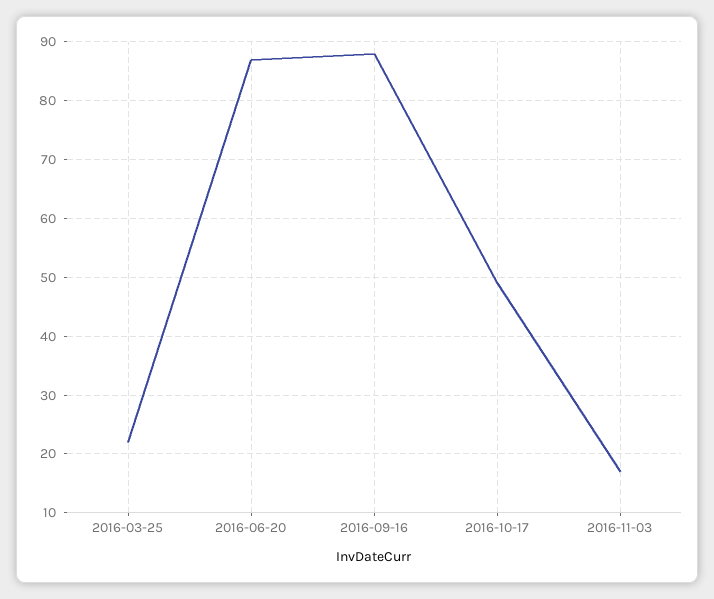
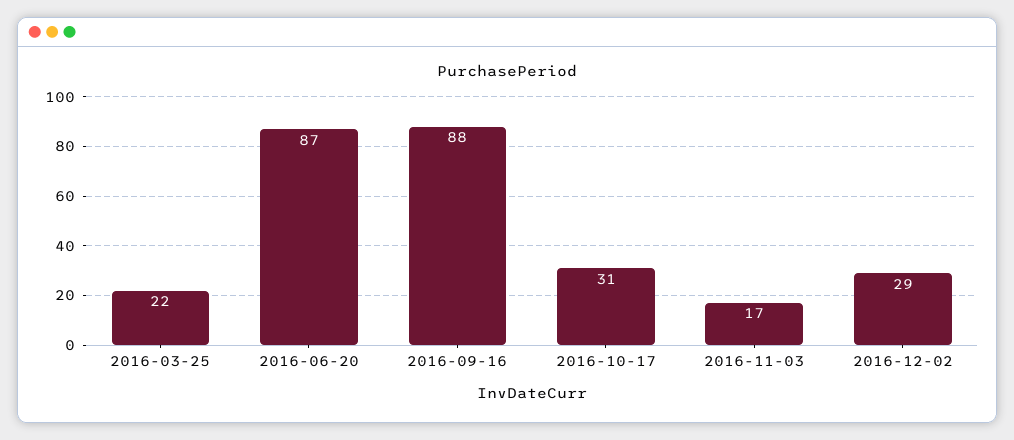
2016-10-17: 50 -> 31
2016-12-02: none -> 29

